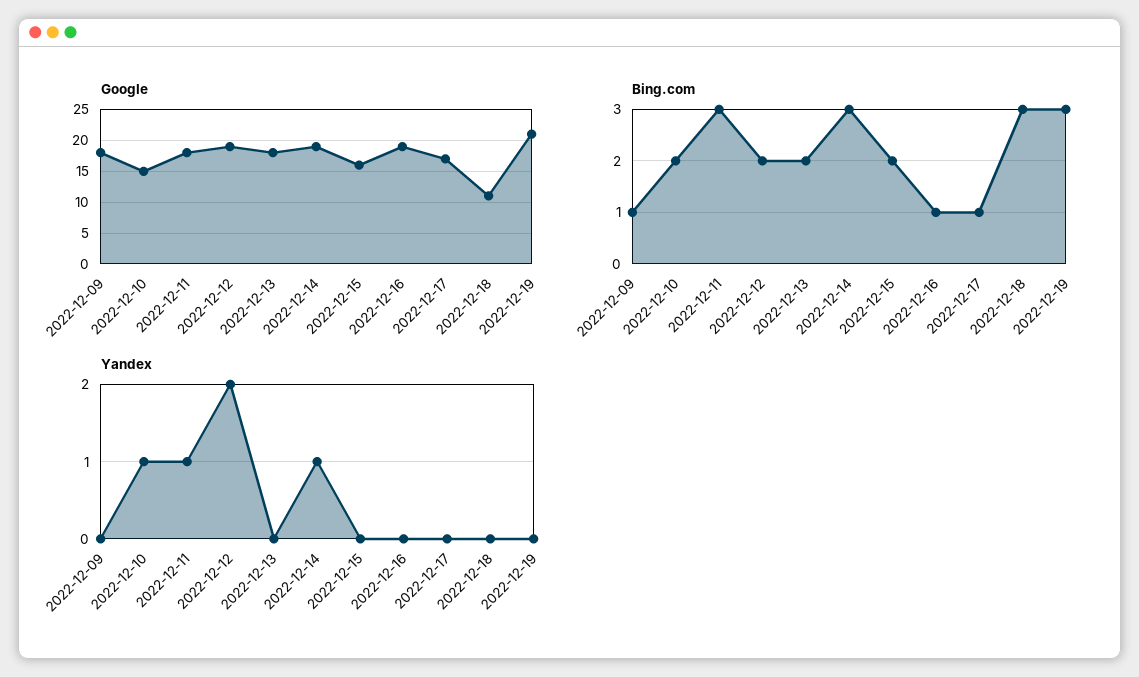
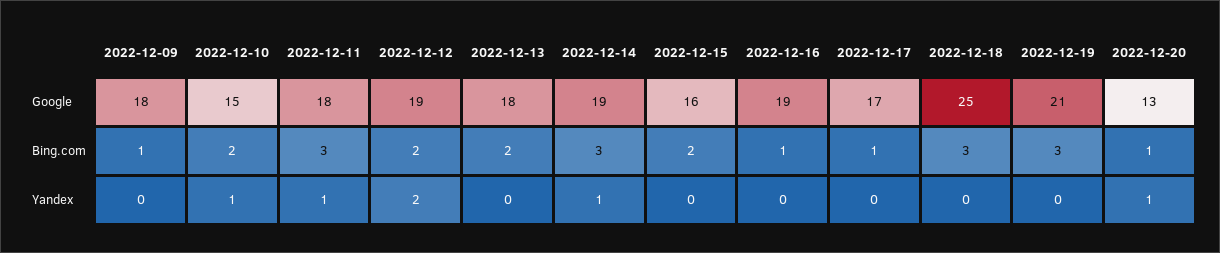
Google, 2022-12-18: 11 -> 25
Google, 2022-12-20: none -> 13
Bing.com, 2022-12-20: none -> 1
Yandex, 2022-12-20: none -> 1

